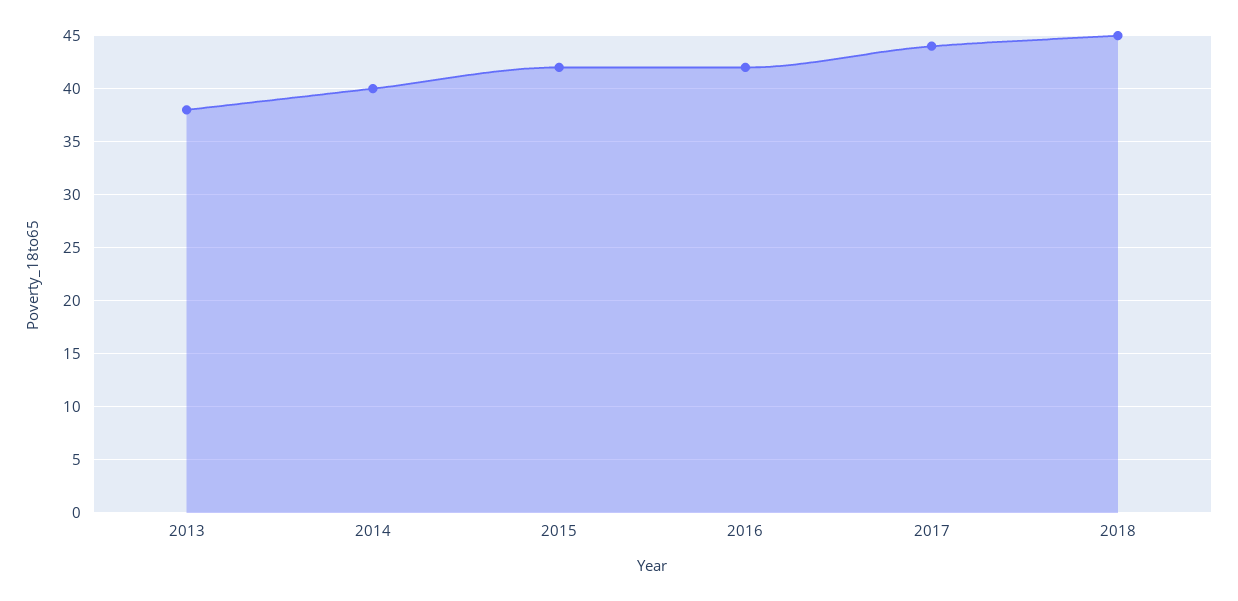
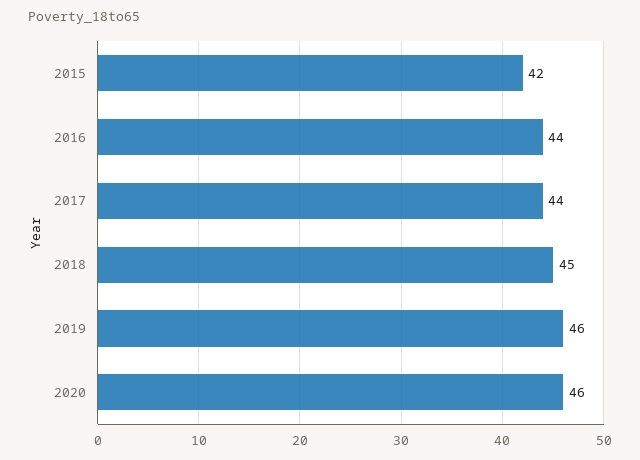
2013: 38 -> none
2014: 40 -> none
2016: 42 -> 44
2019: none -> 46
2020: none -> 46

